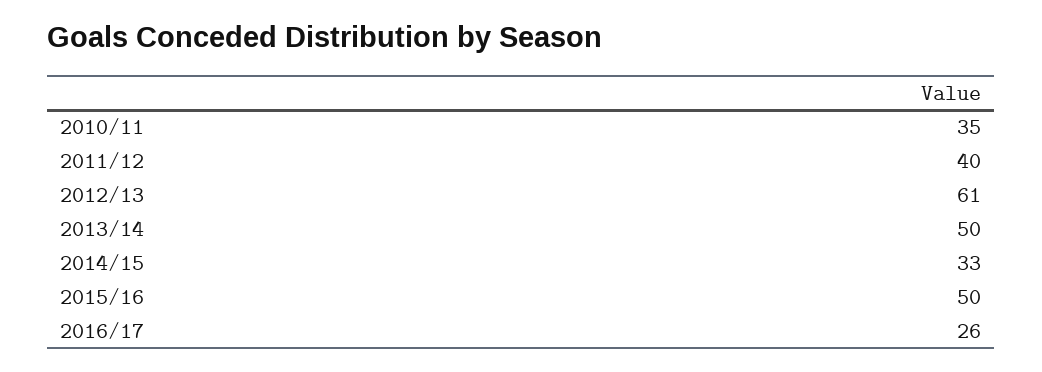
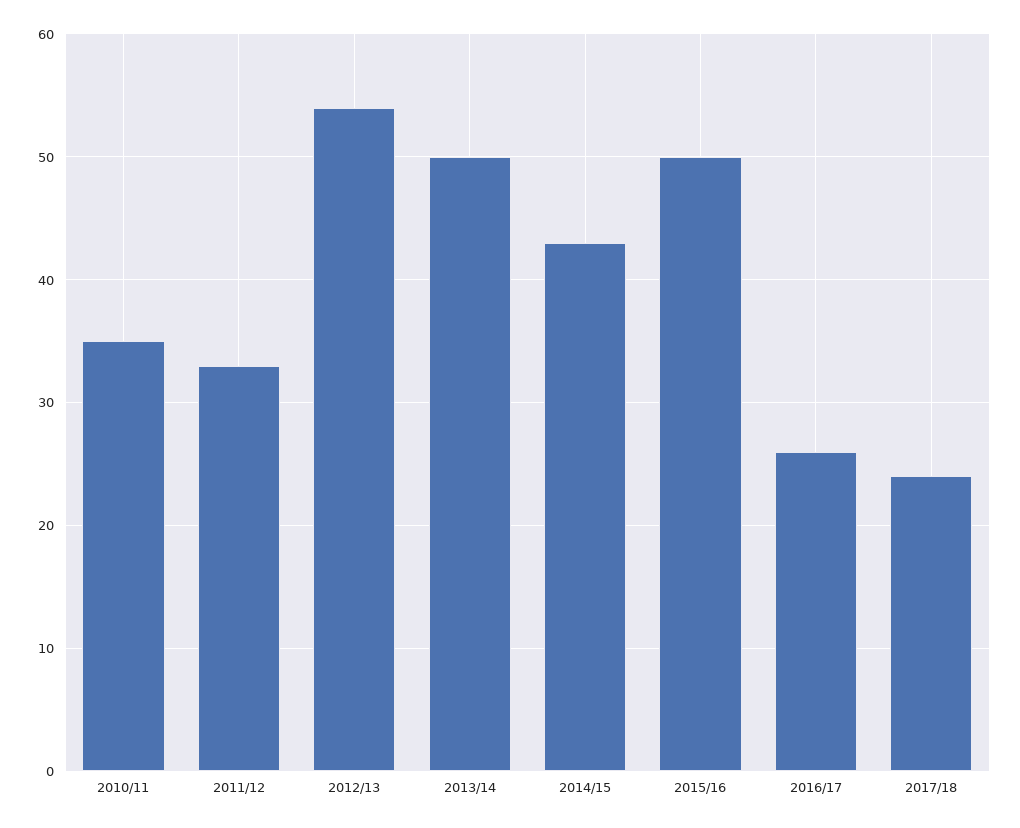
2011/12: 40 -> 33
2012/13: 61 -> 54
2014/15: 33 -> 43
2017/18: none -> 24

